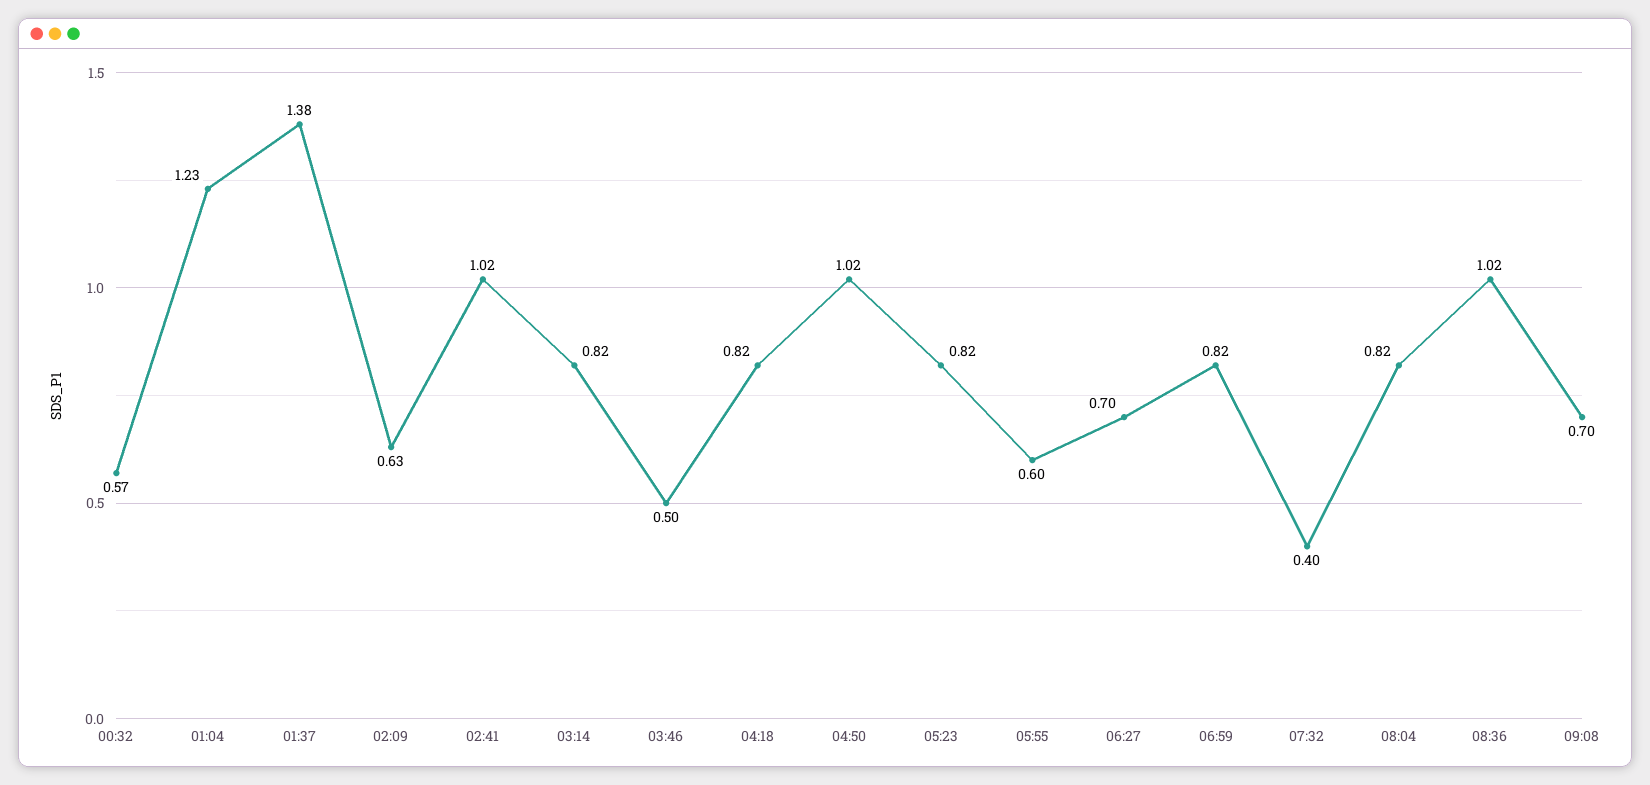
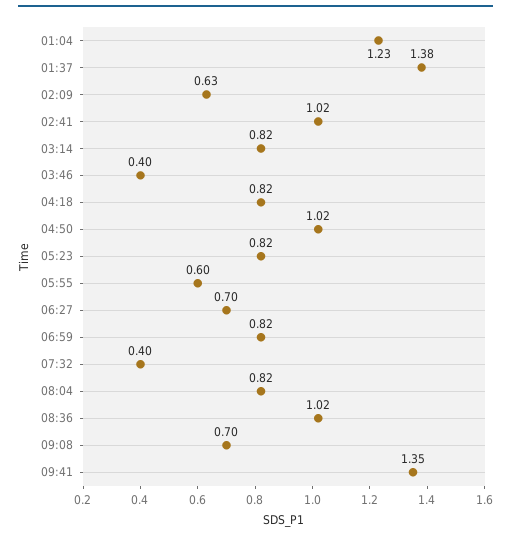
00:32: 0.57 -> none
03:46: 0.5 -> 0.4
09:41: none -> 1.35

